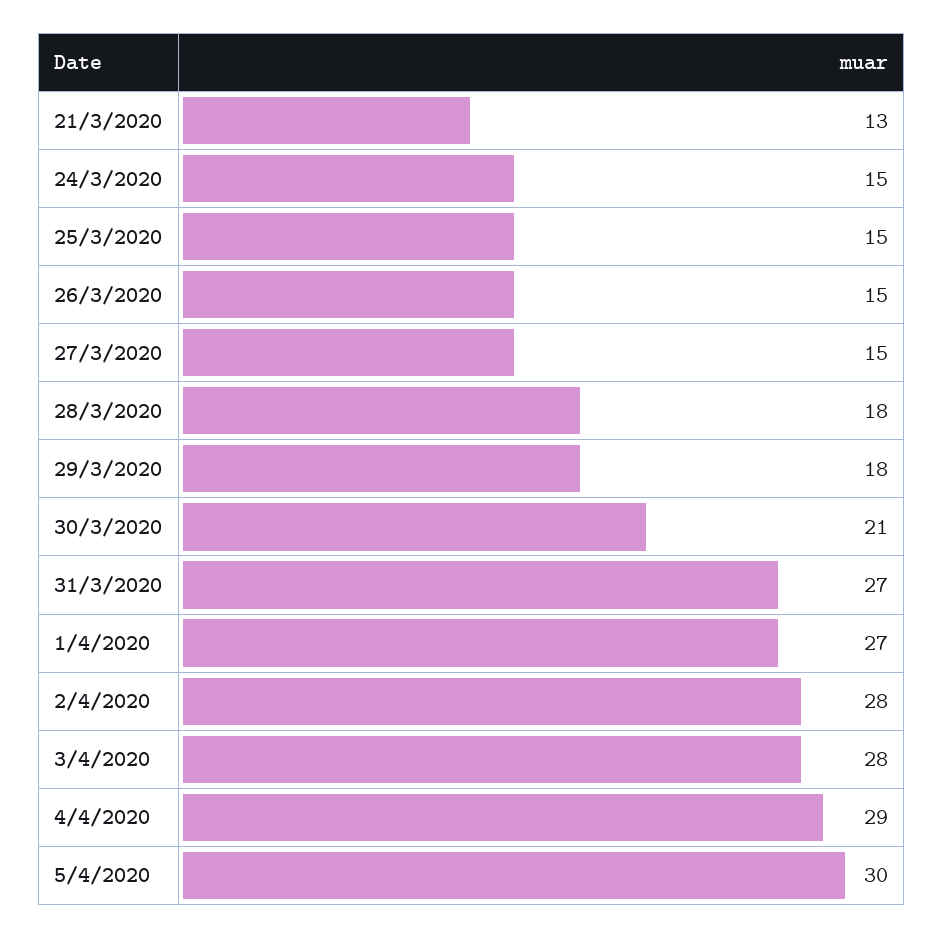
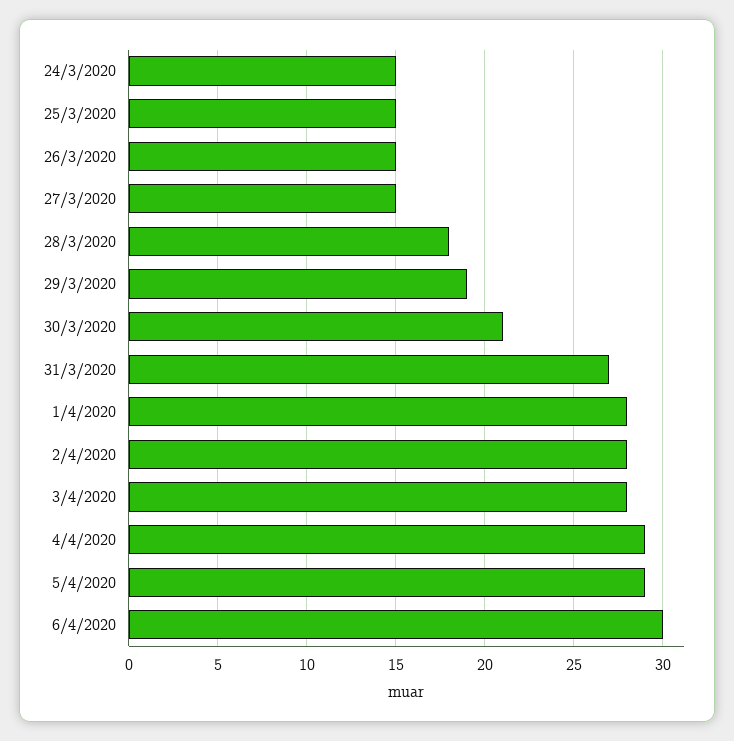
21/3/2020: 13 -> none
29/3/2020: 18 -> 19
1/4/2020: 27 -> 28
5/4/2020: 30 -> 29
6/4/2020: none -> 30

